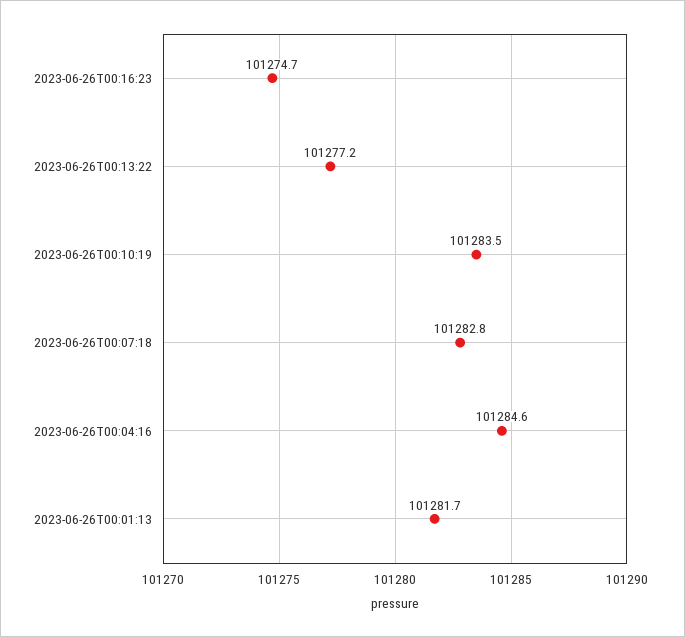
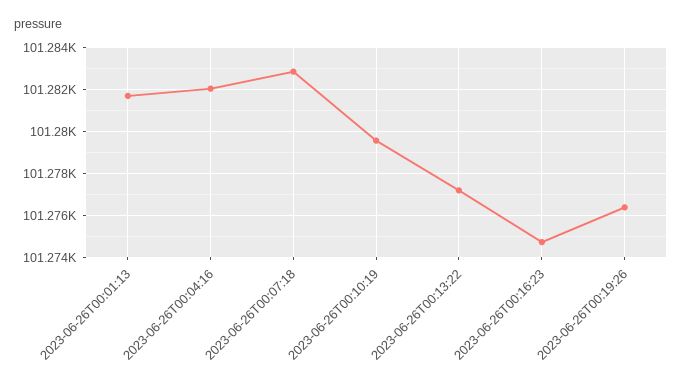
2023-06-26T00:10:19: 101283.5 -> 101279.5
2023-06-26T00:04:16: 101284.6 -> 101282
2023-06-26T00:19:26: none -> 101276.5

